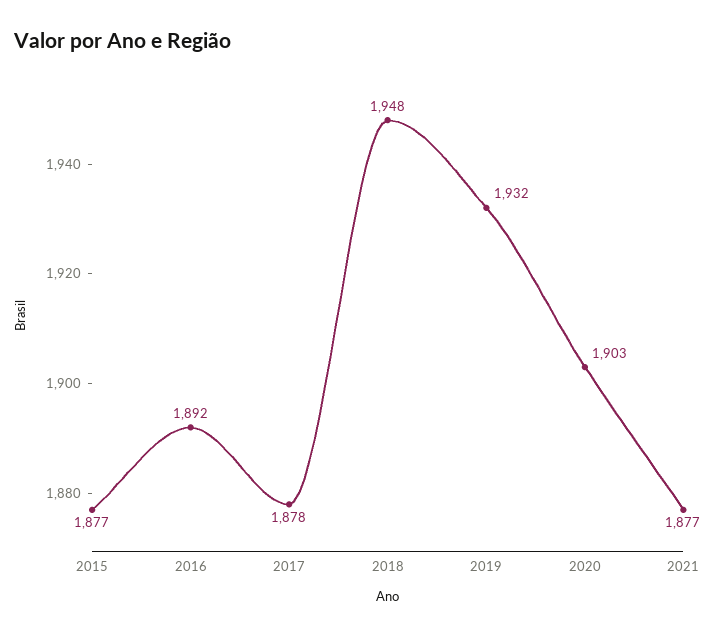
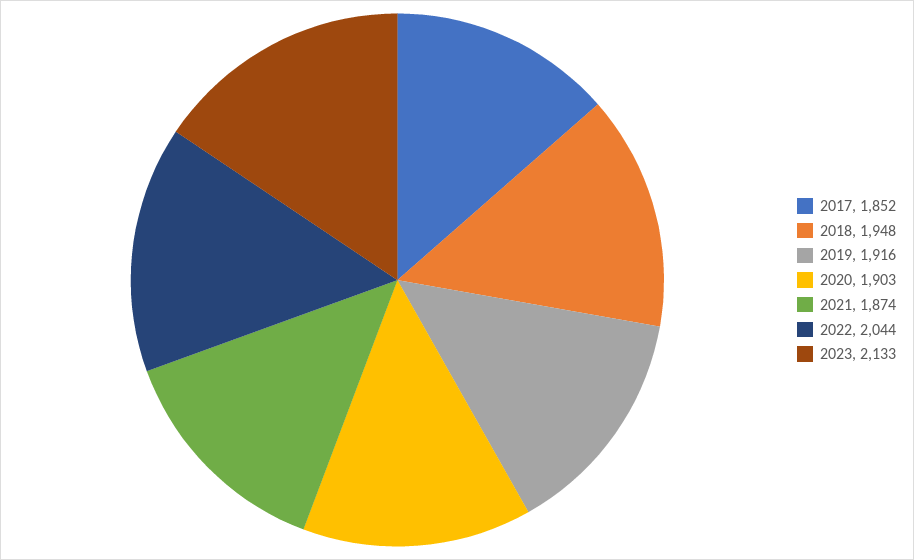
2015: 1877 -> none
2016: 1892 -> none
2017: 1878 -> 1852
2019: 1932 -> 1916
2021: 1877 -> 1874
2022: none -> 2044
2023: none -> 2133

